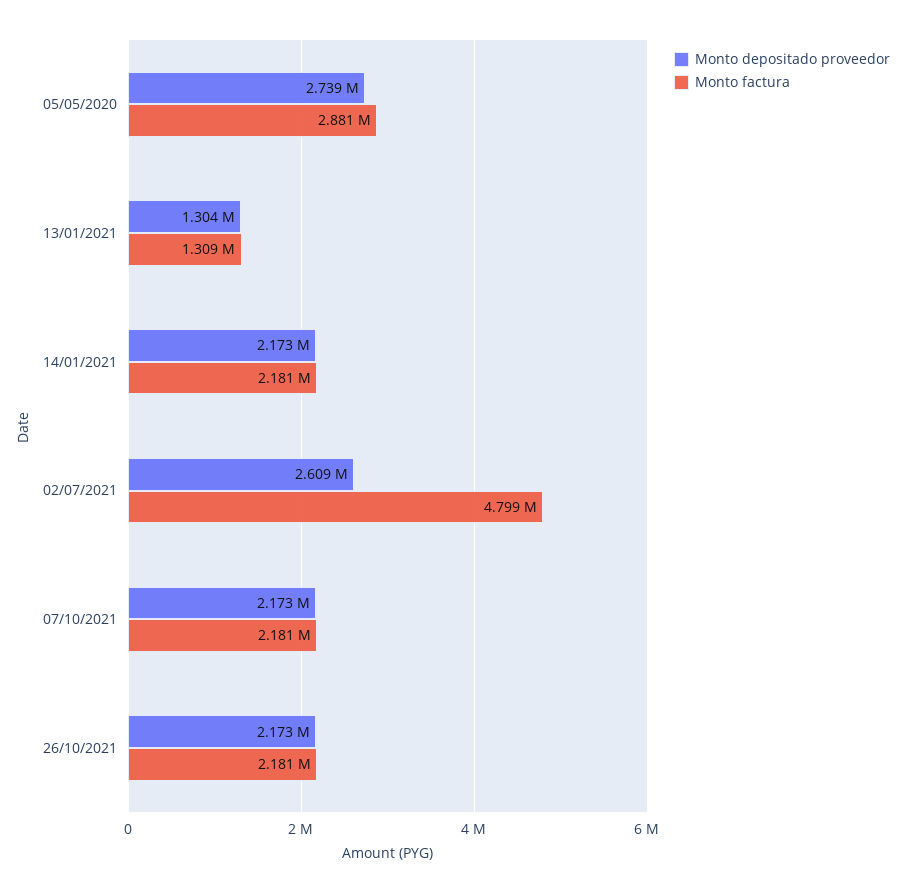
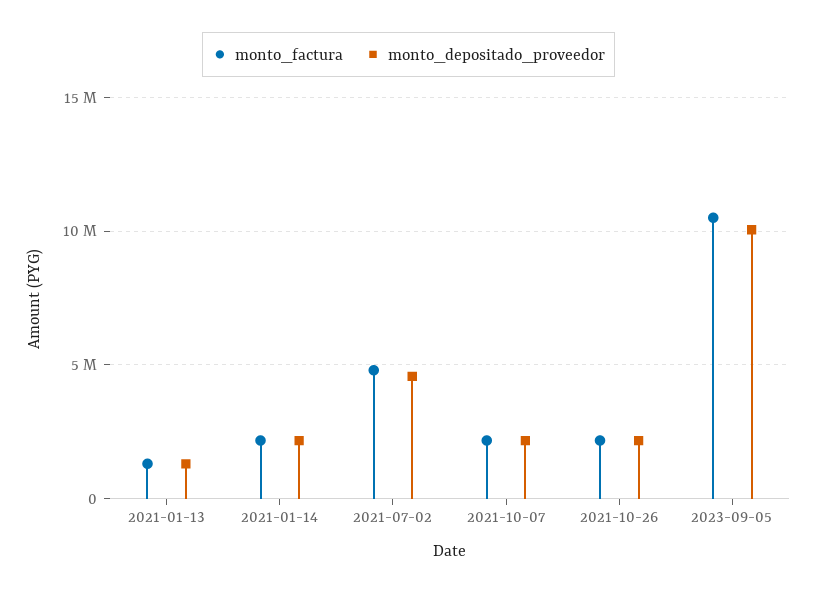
Monto depositado proveedor, 05/05/2020: 2739000 -> none
Monto factura, 05/05/2020: 2881000 -> none
Monto depositado proveedor, 02/07/2021: 2609000 -> 4500000
Monto factura, 2023-09-05: none -> 10500000
Monto depositado proveedor, 2023-09-05: none -> 10000000

